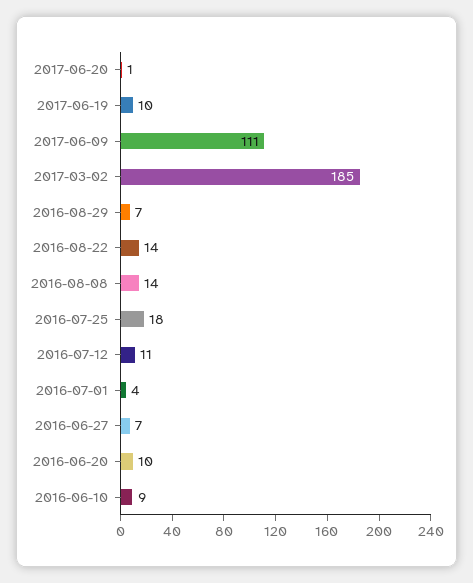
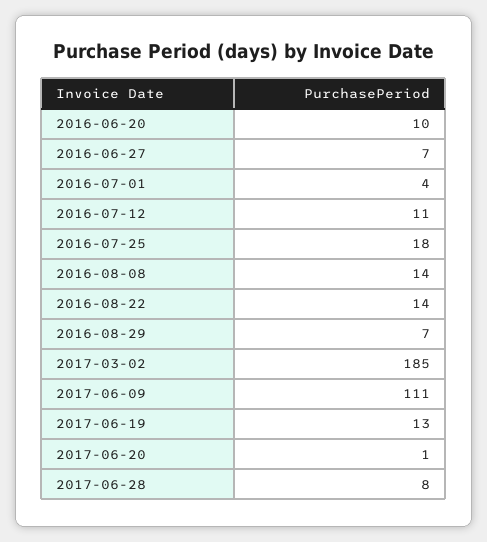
2017-06-19: 10 -> 13
2016-06-10: 9 -> none
2017-06-28: none -> 8

